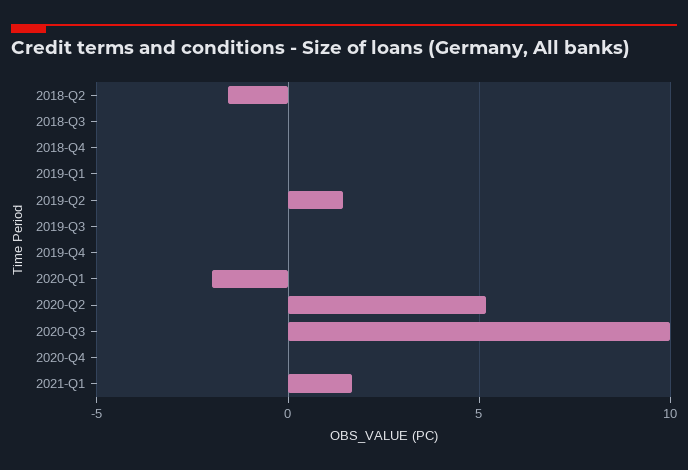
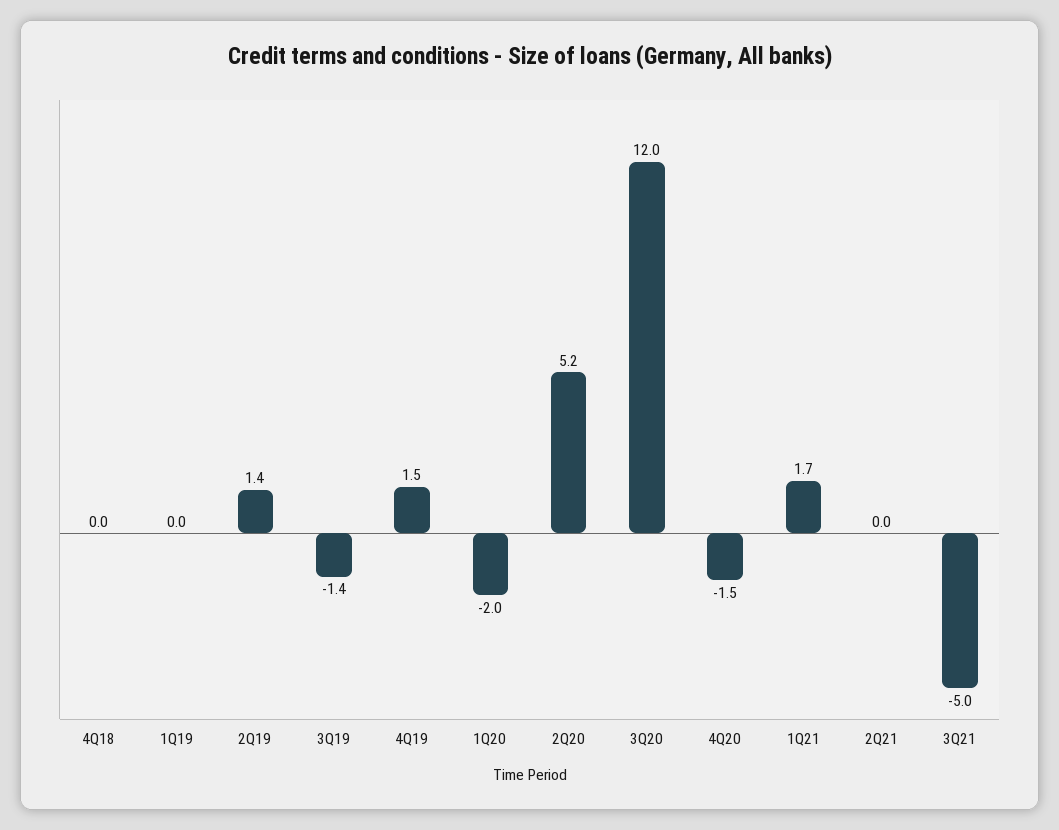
2018-Q2: -1.5 -> none
2018-Q3: 0 -> none
2019-Q3: 0 -> -1.4
2019-Q4: 0 -> 1.5
2020-Q3: 10 -> 12
2020-Q4: 0 -> -1.5
2Q21: none -> 0
3Q21: none -> -5

